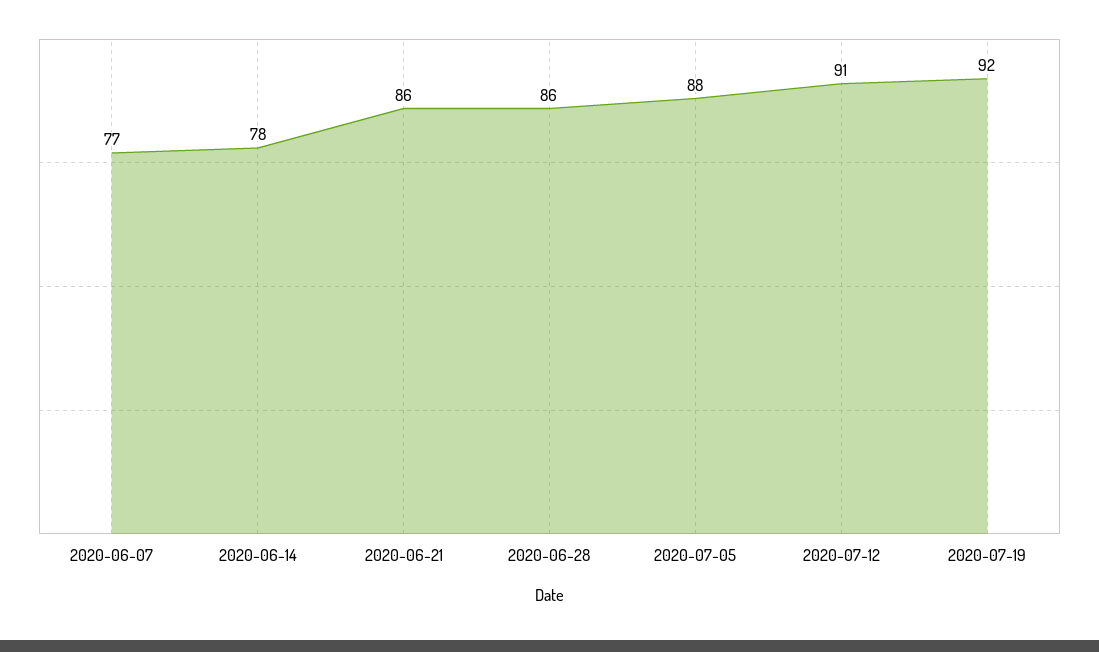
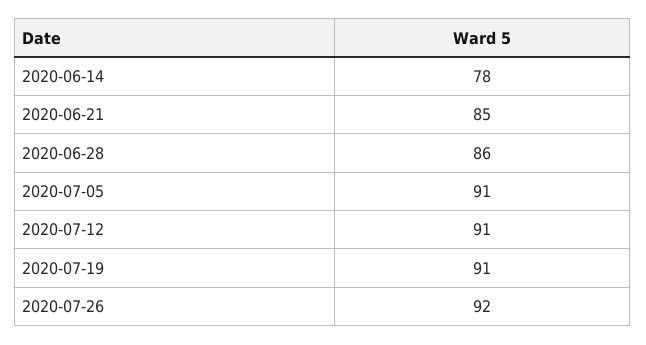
2020-06-07: 77 -> none
2020-06-21: 86 -> 85
2020-07-05: 88 -> 91
2020-07-19: 92 -> 91
2020-07-26: none -> 92

